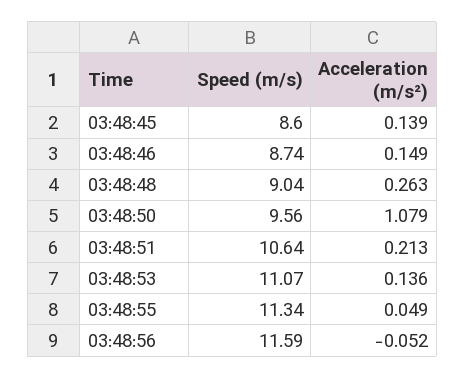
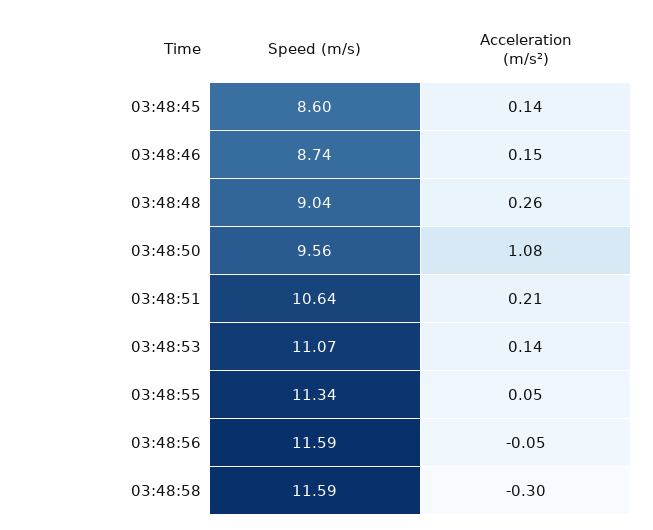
Speed (m/s), 03:48:58: none -> 11.59
Acceleration (m/s²), 03:48:58: none -> -0.3

